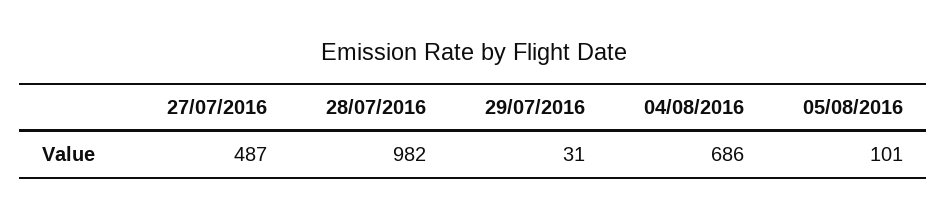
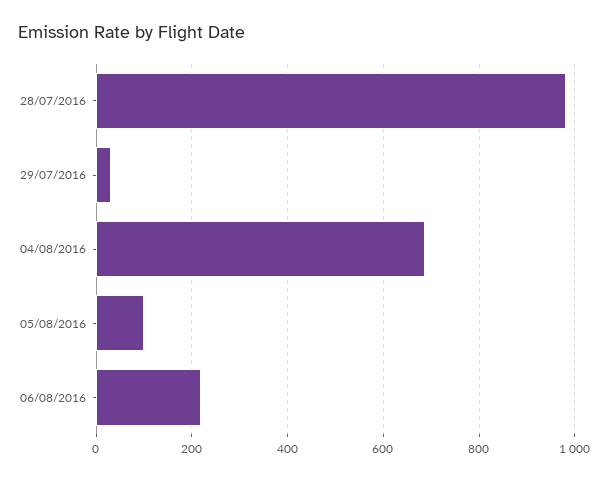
27/07/2016: 487 -> none
06/08/2016: none -> 220

